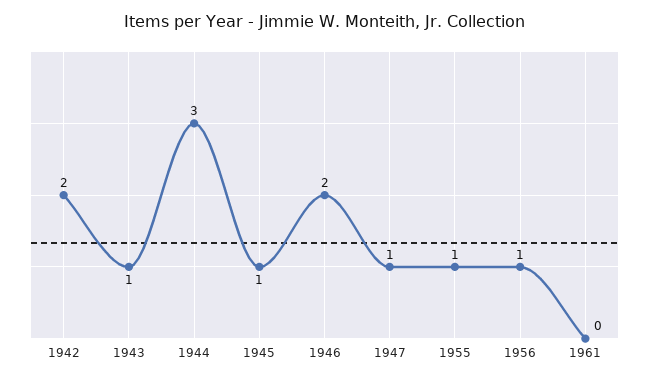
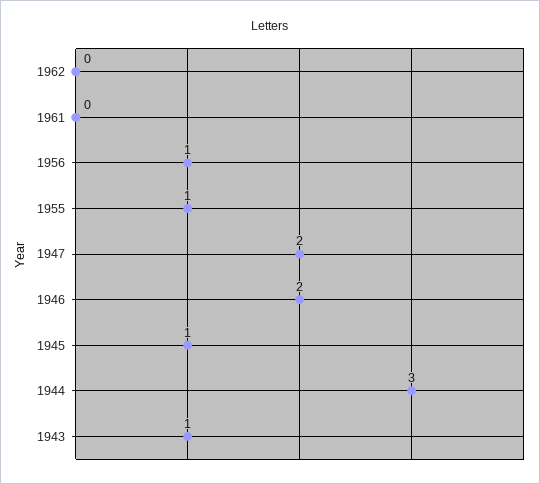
1942: 2 -> none
1947: 1 -> 2
1962: none -> 0

